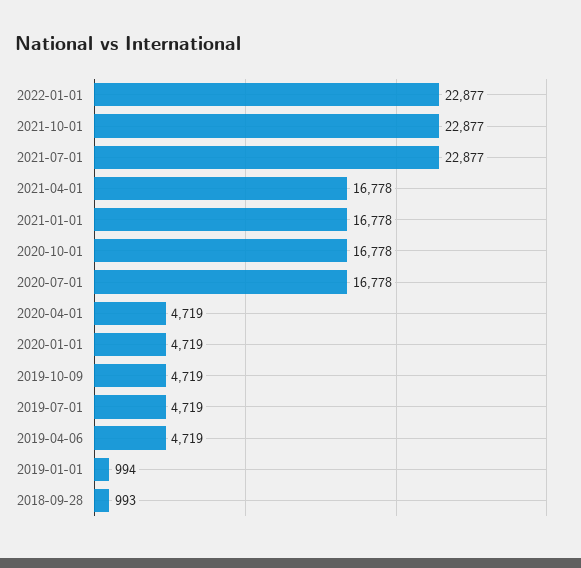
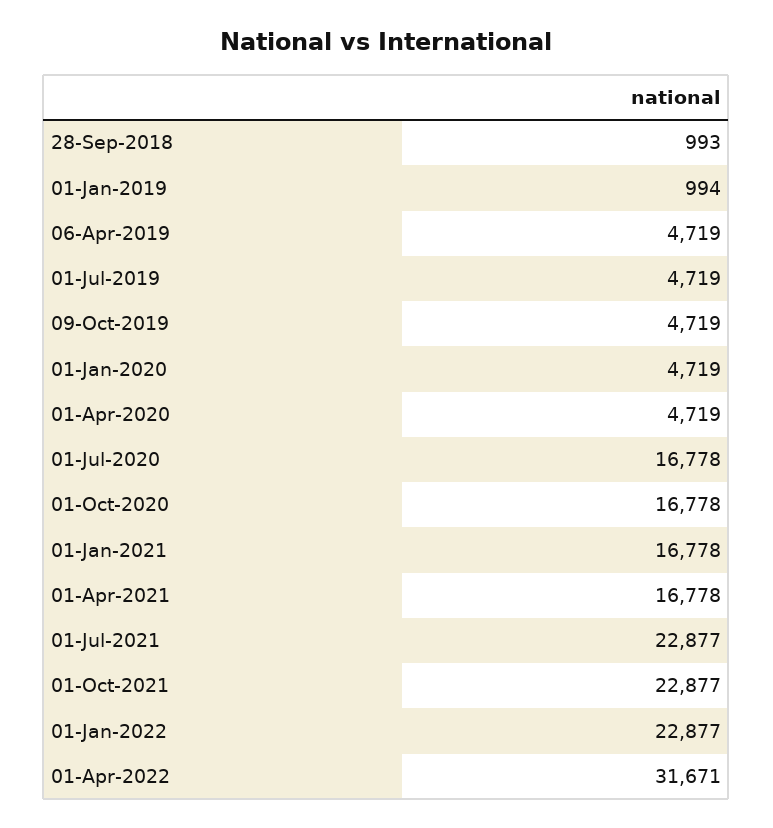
01-Apr-2022: none -> 31671

